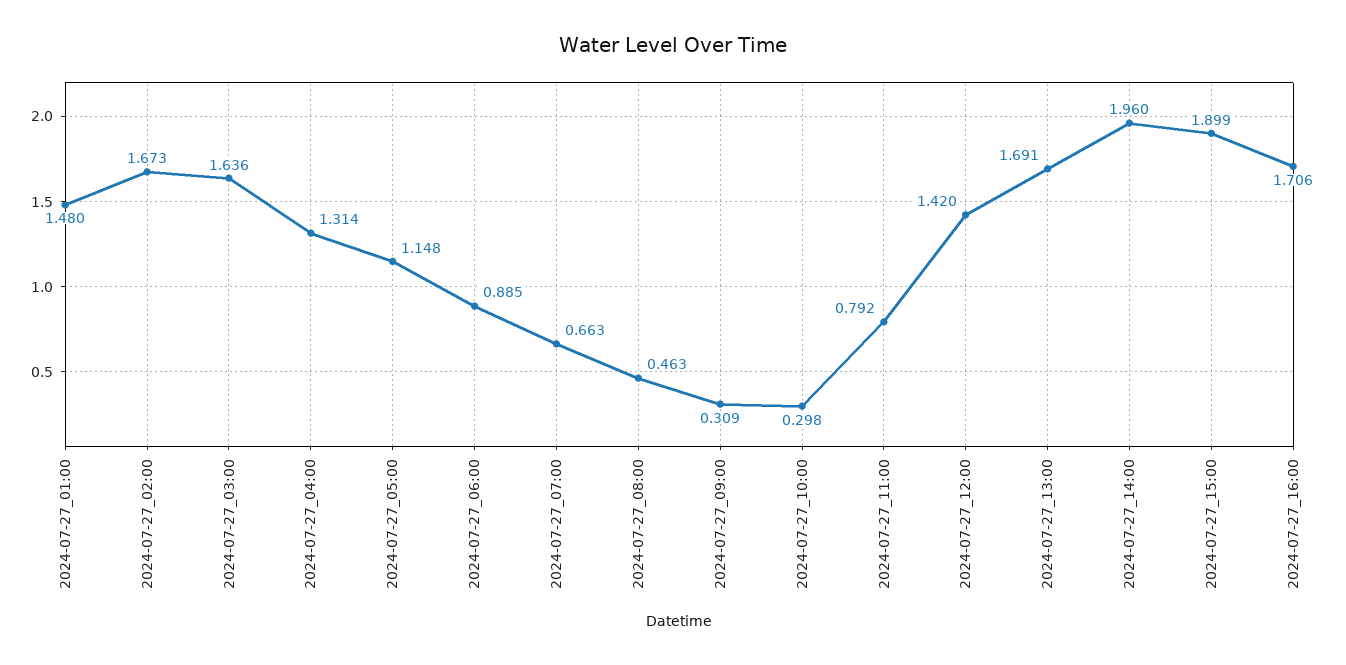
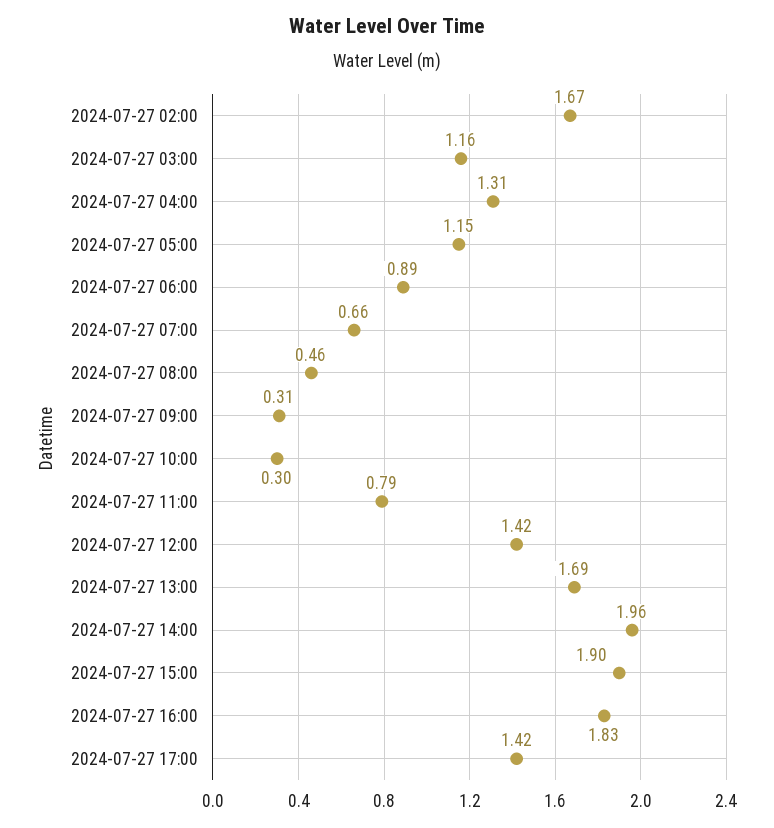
2024-07-27_01:00: 1.48 -> none
2024-07-27_03:00: 1.636 -> 1.16
2024-07-27_16:00: 1.706 -> 1.83
2024-07-27 17:00: none -> 1.42

